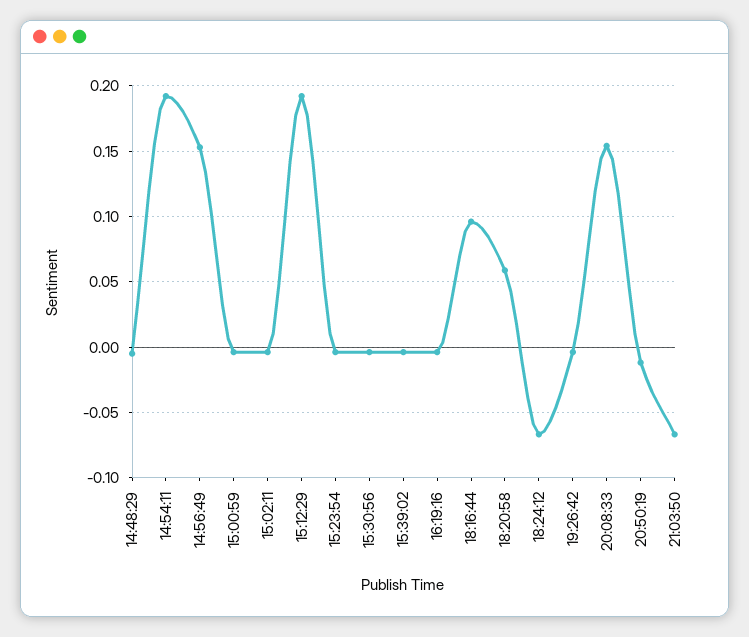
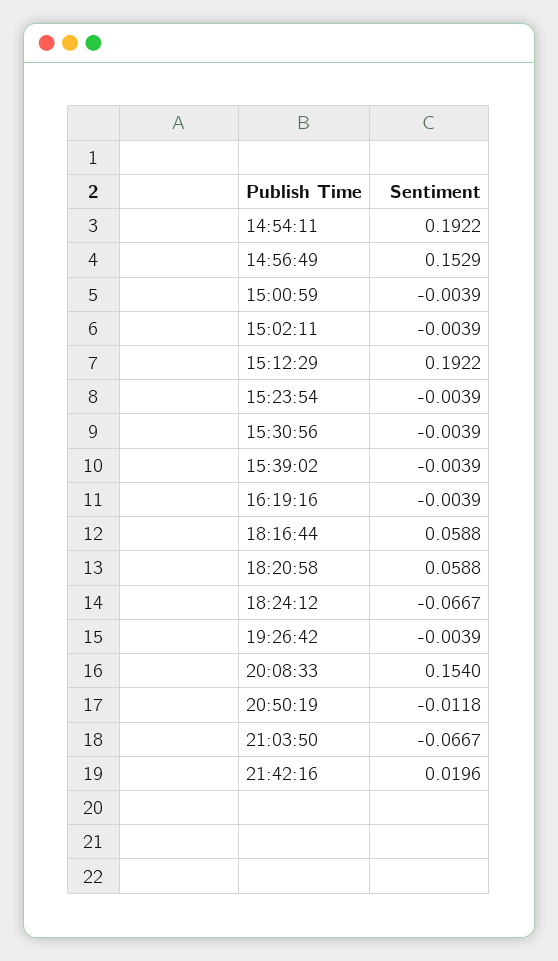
14:48:29: -0.005 -> none
18:16:44: 0.095 -> 0.0588
21:42:16: none -> 0.0196

